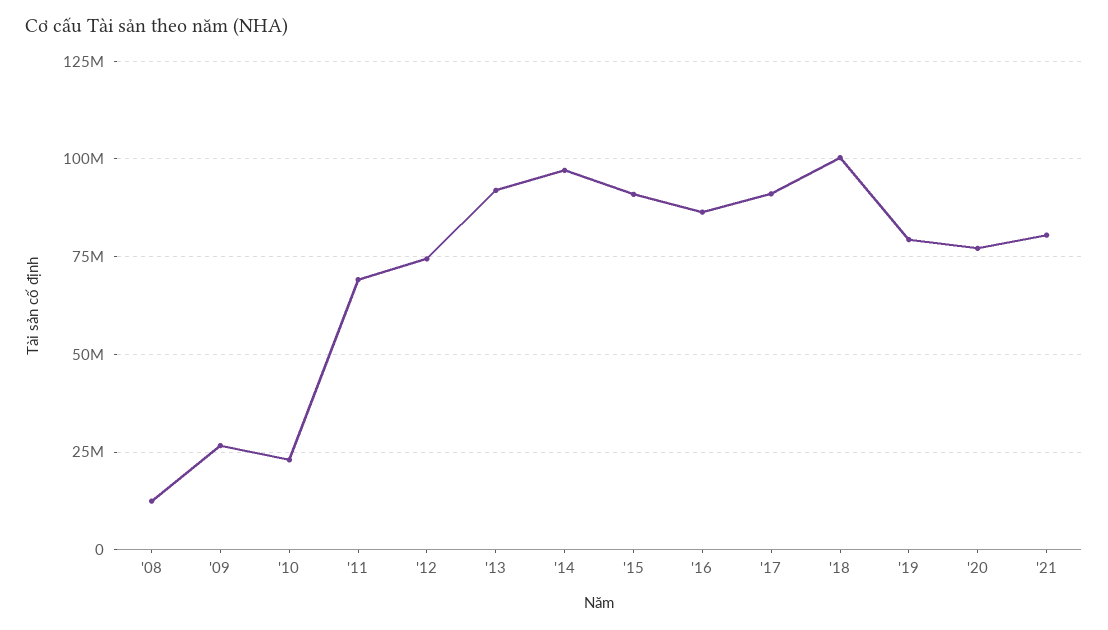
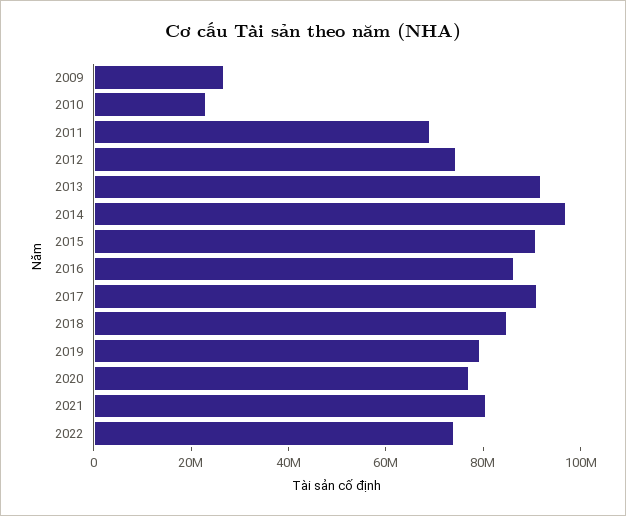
'08: 12500000 -> none
'18: 100000000 -> 85000000
2022: none -> 75000000

